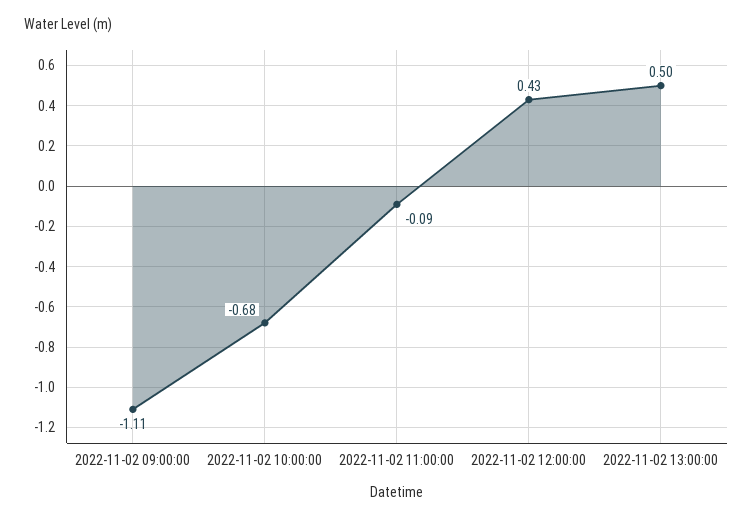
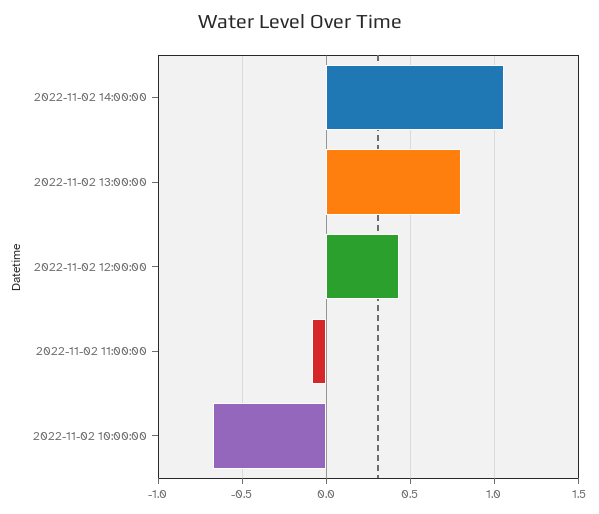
2022-11-02 09:00:00: -1.11 -> none
2022-11-02 13:00:00: 0.5 -> 0.8
2022-11-02 14:00:00: none -> 1.05

